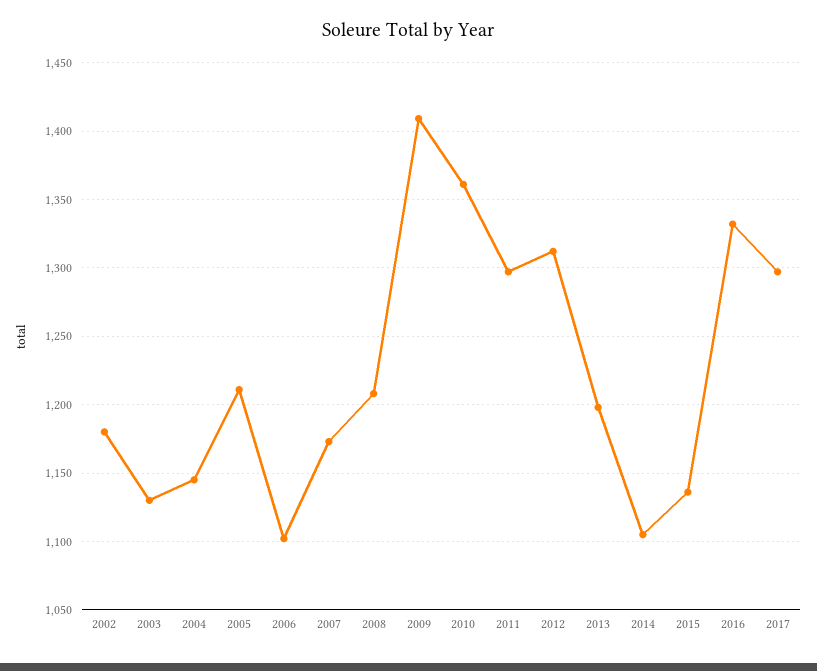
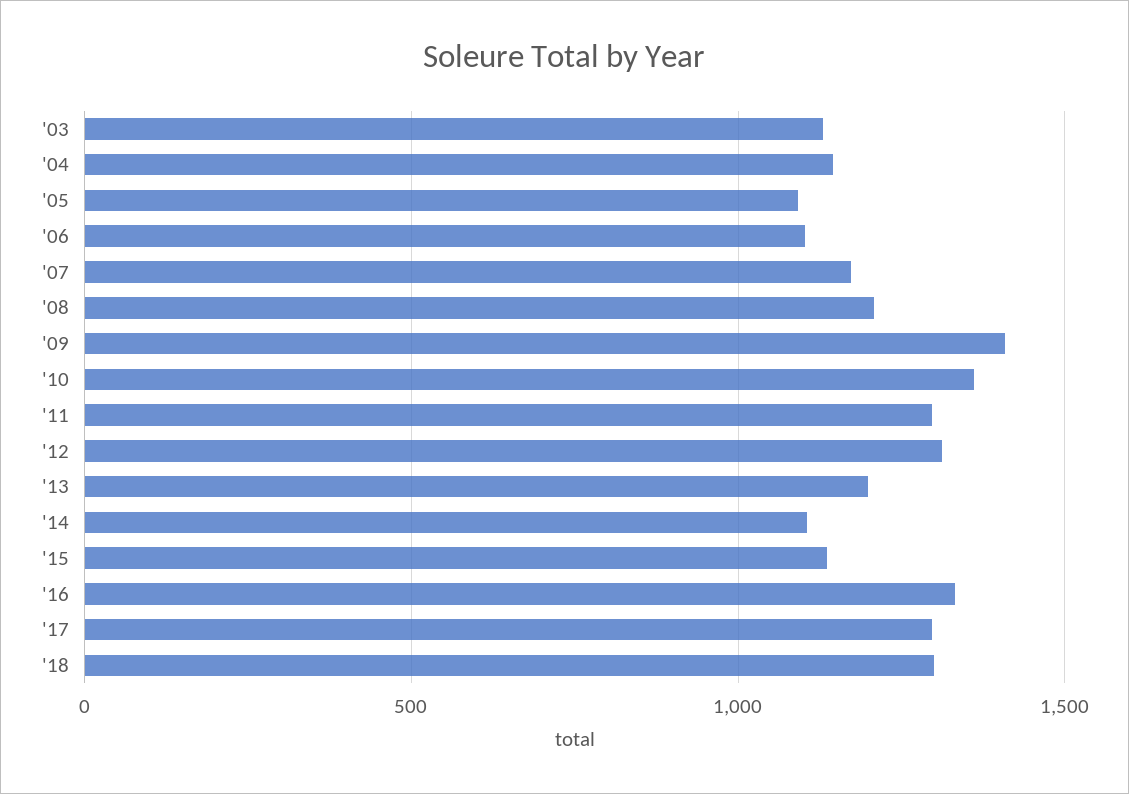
2002: 1180 -> none
2005: 1210 -> 1100
'18: none -> 1300

